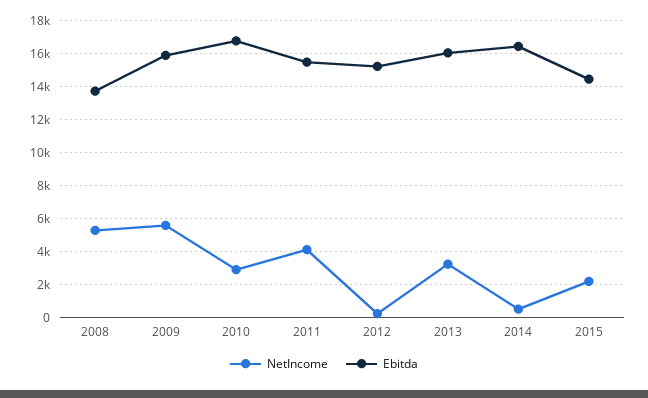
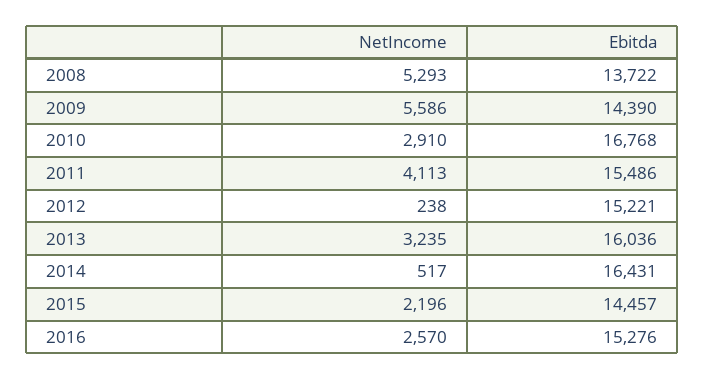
Ebitda, 2009: 16000 -> 14390
NetIncome, 2016: none -> 2570
Ebitda, 2016: none -> 15276

